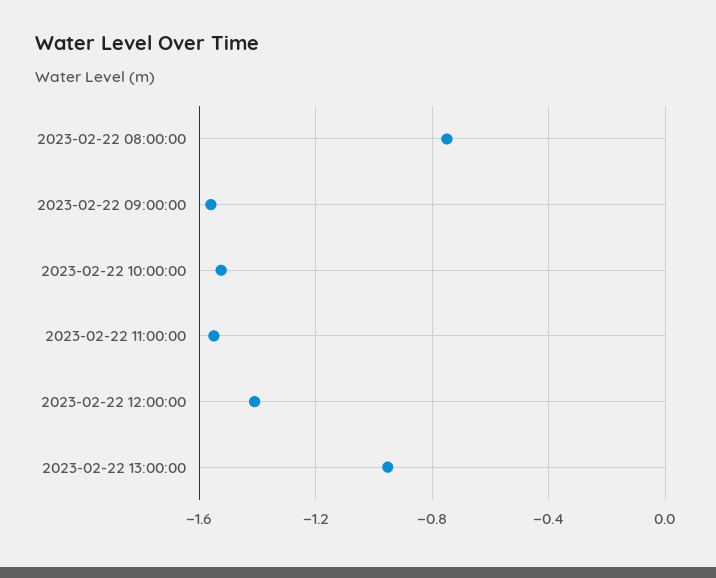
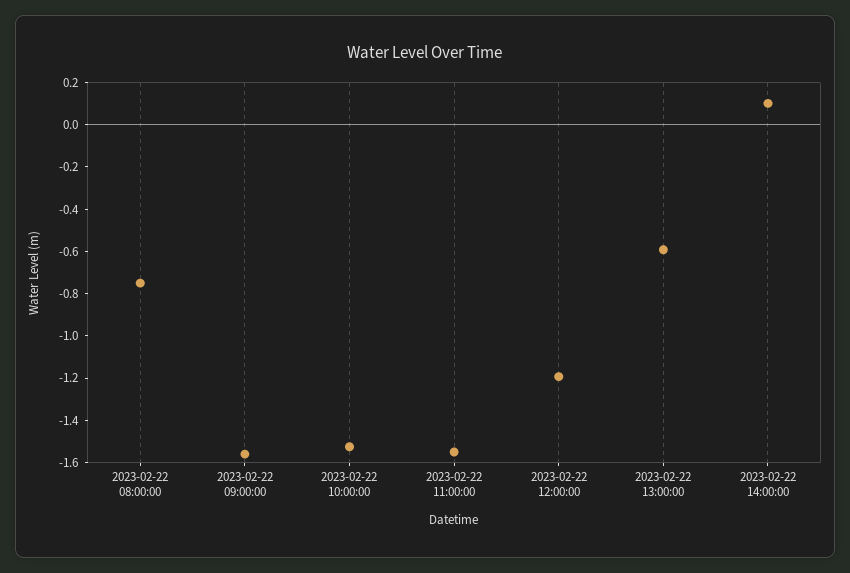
2023-02-22 12:00:00: -1.4 -> -1.2
2023-02-22 13:00:00: -0.95 -> -0.6
2023-02-22 14:00:00: none -> 0.1

